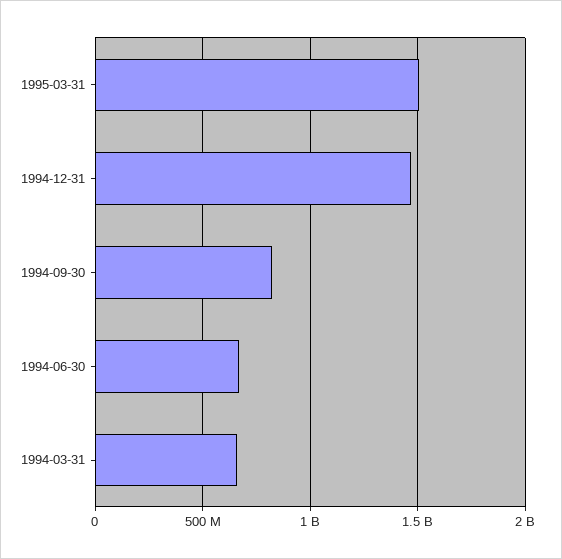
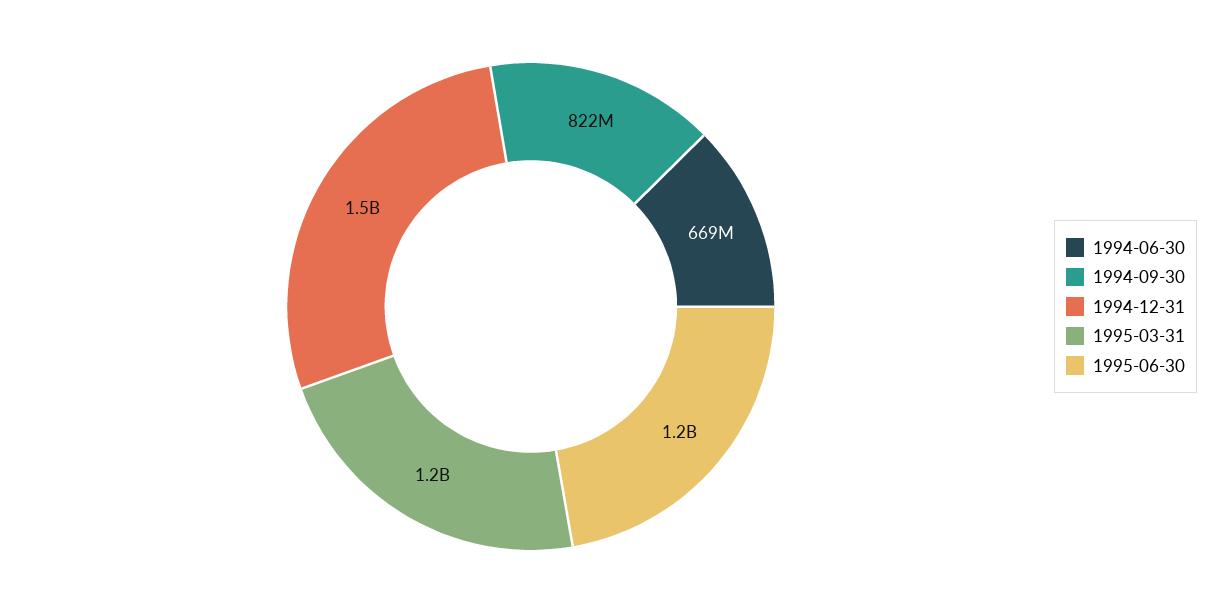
1995-03-31: 1500000000 -> 1200000000
1994-03-31: 650000000 -> none
1995-06-30: none -> 1200000000

